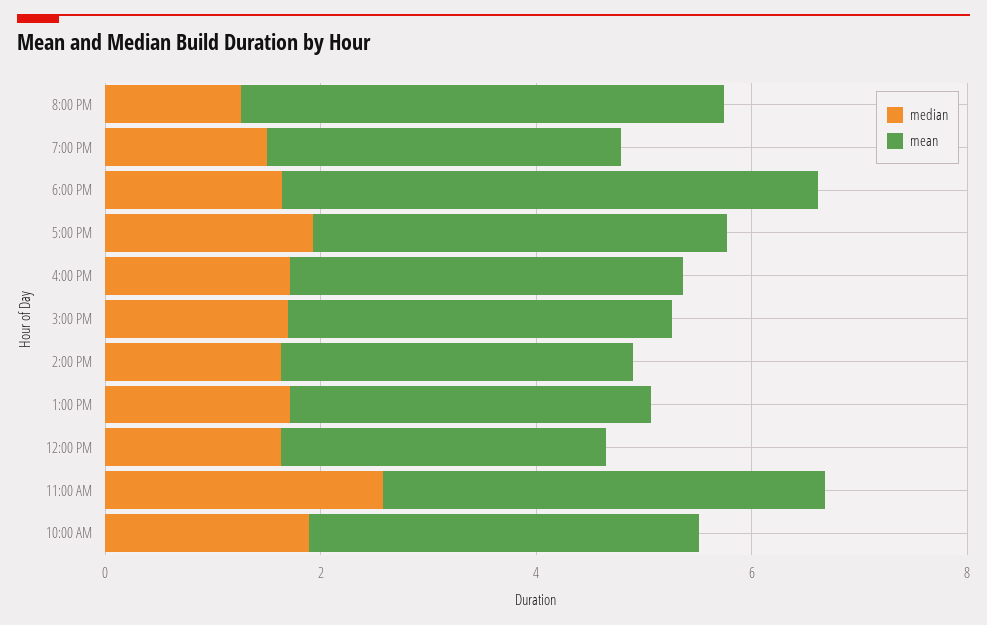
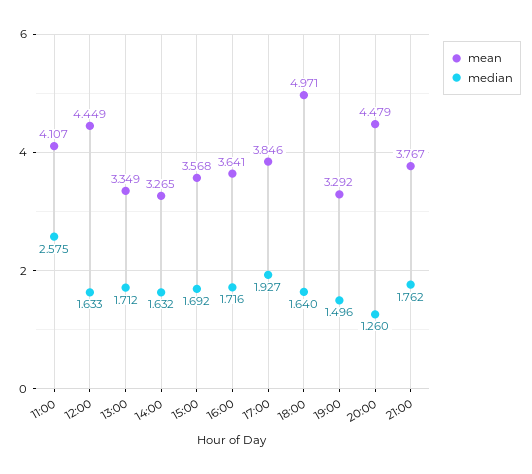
mean, 12:00 PM: 3 -> 4.449
median, 10:00 AM: 2 -> none
mean, 10:00 AM: 3.5 -> none
mean, 21:00: none -> 3.767
median, 21:00: none -> 1.762

